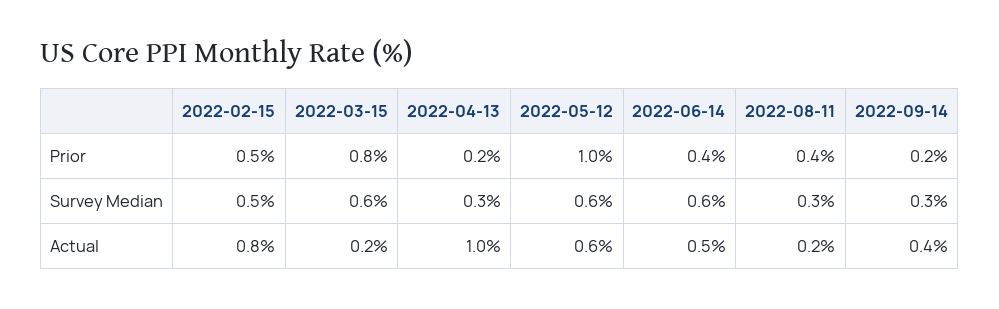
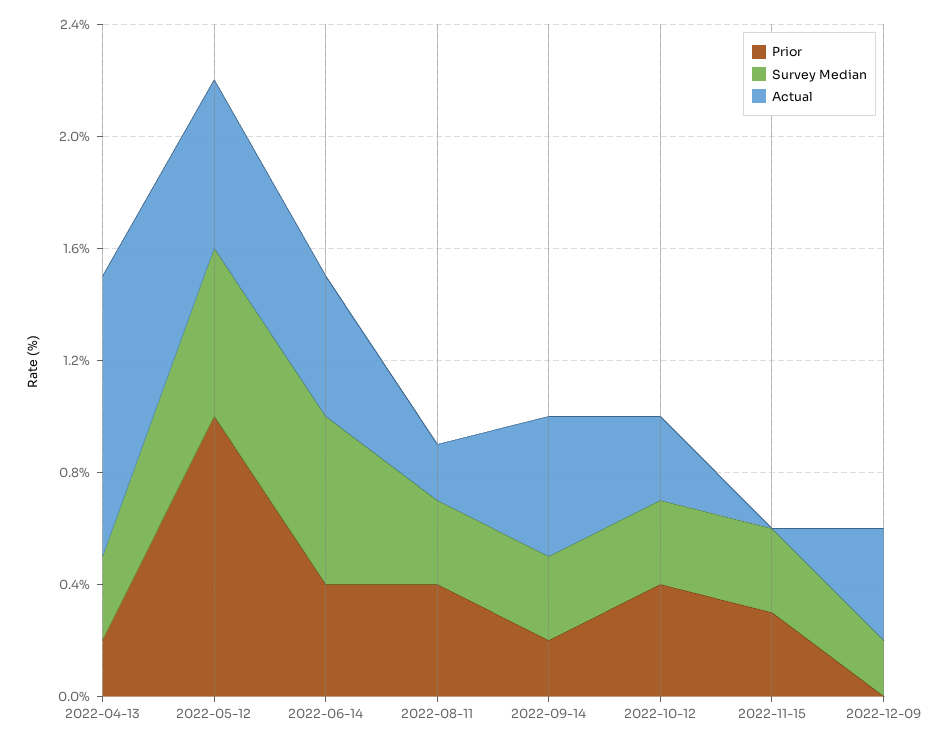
Prior, 2022-02-15: 0.5 -> none
Prior, 2022-03-15: 0.8 -> none
Survey Median, 2022-02-15: 0.5 -> none
Survey Median, 2022-03-15: 0.6 -> none
Actual, 2022-02-15: 0.8 -> none
Actual, 2022-03-15: 0.2 -> none
Actual, 2022-09-14: 0.4 -> 0.5
Prior, 2022-10-12: none -> 0.4
Survey Median, 2022-10-12: none -> 0.3
Actual, 2022-10-12: none -> 0.3
Prior, 2022-11-15: none -> 0.3
Survey Median, 2022-11-15: none -> 0.3
Actual, 2022-11-15: none -> 0
Prior, 2022-12-09: none -> 0
Survey Median, 2022-12-09: none -> 0.2
Actual, 2022-12-09: none -> 0.4

